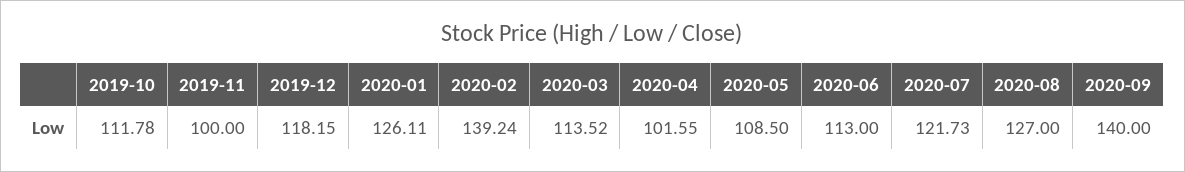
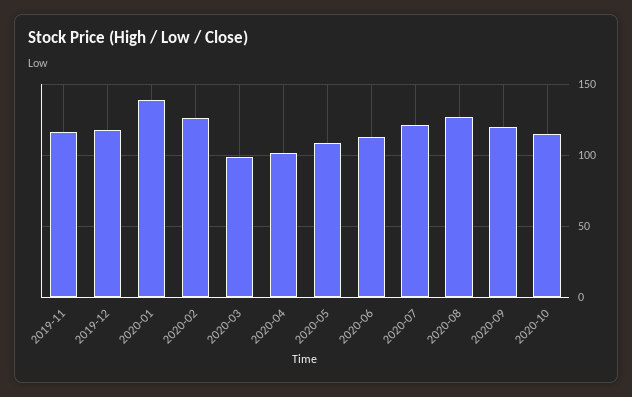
2019-10: 111.78 -> none
2019-11: 100 -> 115
2020-01: 126.11 -> 140
2020-02: 139.24 -> 125
2020-03: 113.52 -> 100
2020-09: 140 -> 120
2020-10: none -> 115

